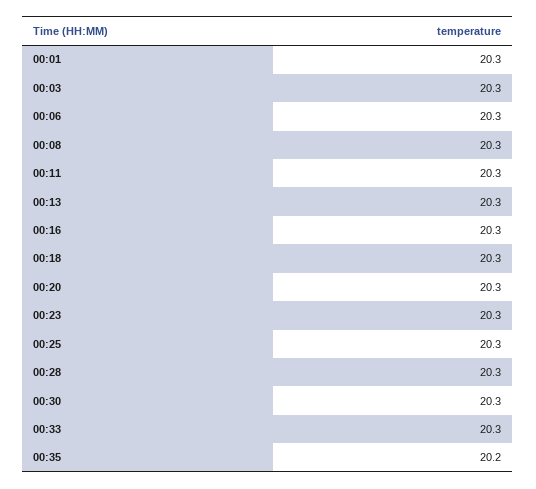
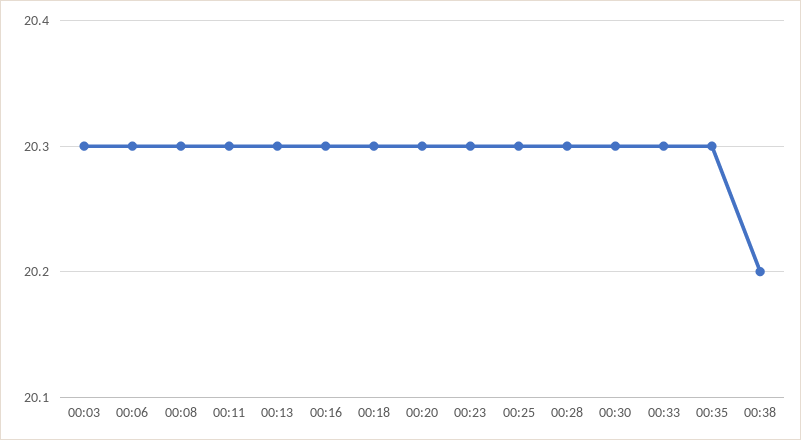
00:01: 20.3 -> none
00:35: 20.2 -> 20.3
00:38: none -> 20.2

